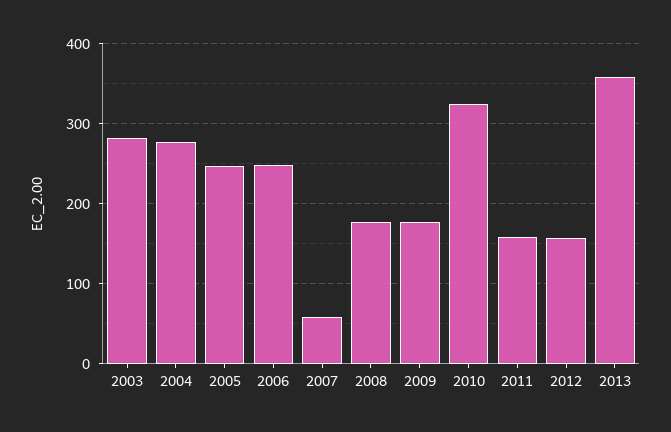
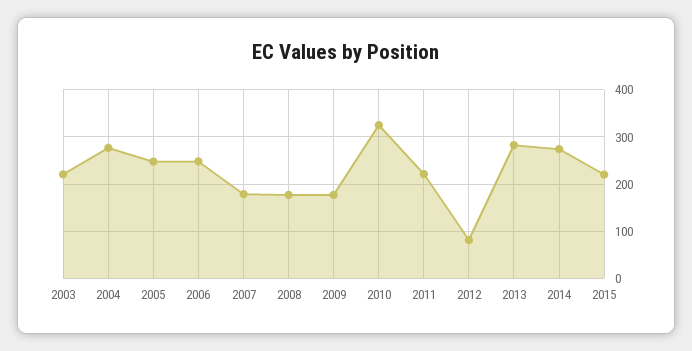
2003: 280 -> 220
2007: 60 -> 180
2011: 160 -> 220
2012: 160 -> 80
2013: 360 -> 280
2014: none -> 280
2015: none -> 220

